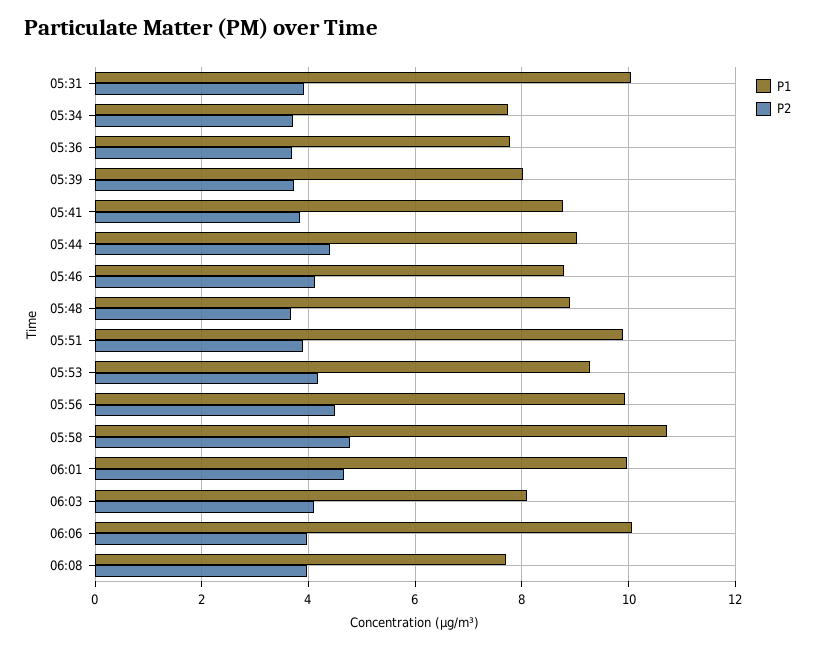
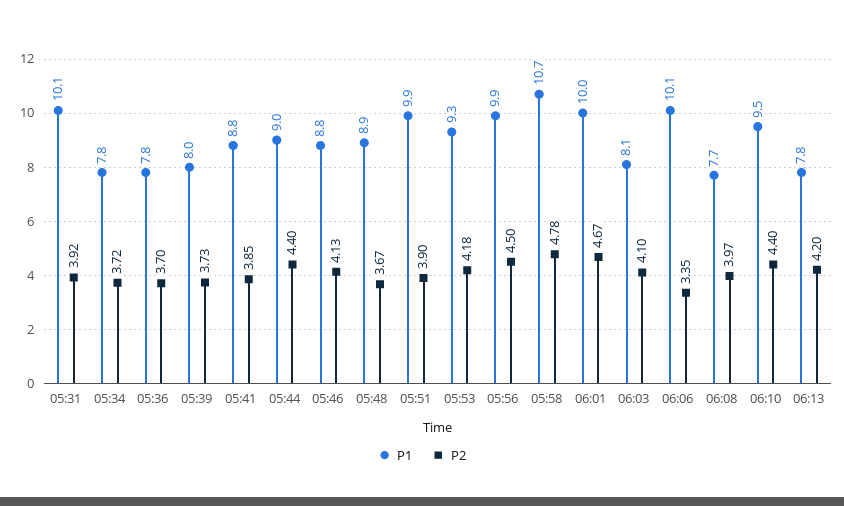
P2, 06:06: 4 -> 3.35
P1, 06:10: none -> 9.5
P2, 06:10: none -> 4.4
P1, 06:13: none -> 7.8
P2, 06:13: none -> 4.2

